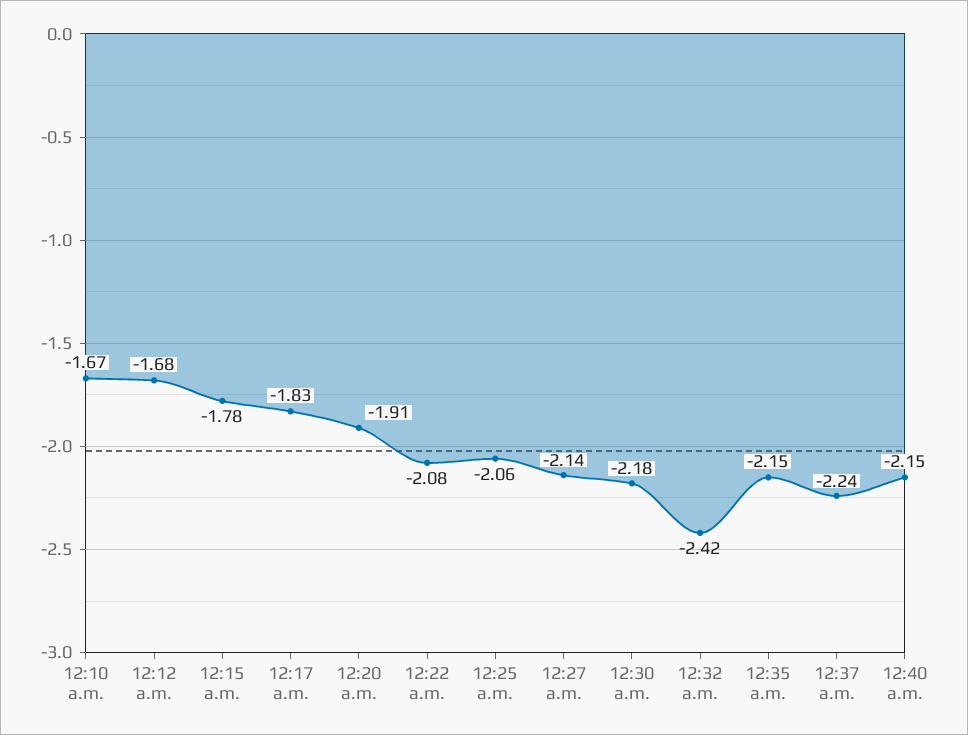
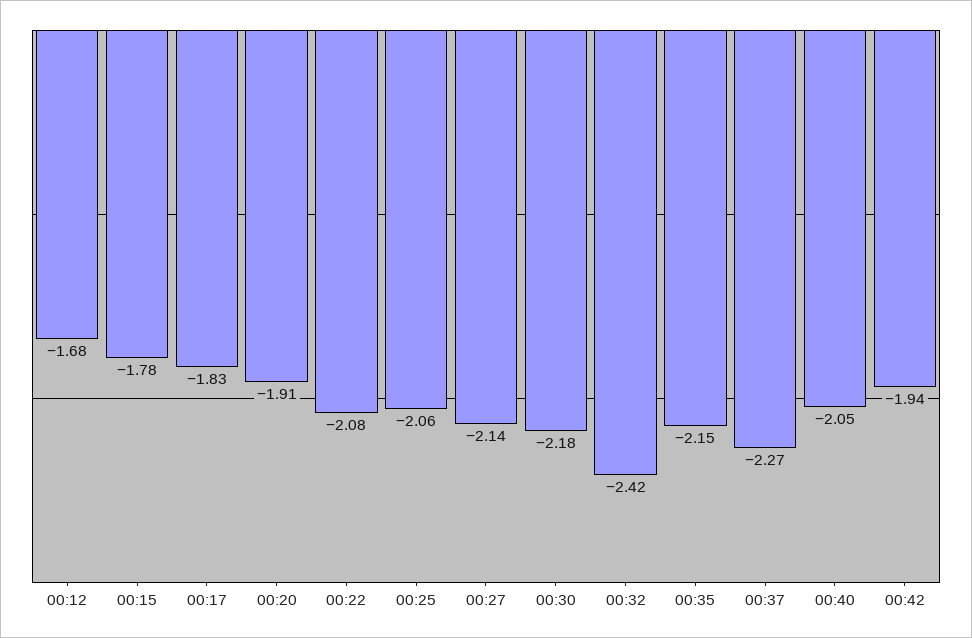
12:10 a.m.: -1.67 -> none
12:37 a.m.: -2.24 -> -2.27
12:40 a.m.: -2.15 -> -2.05
00:42: none -> -1.94

